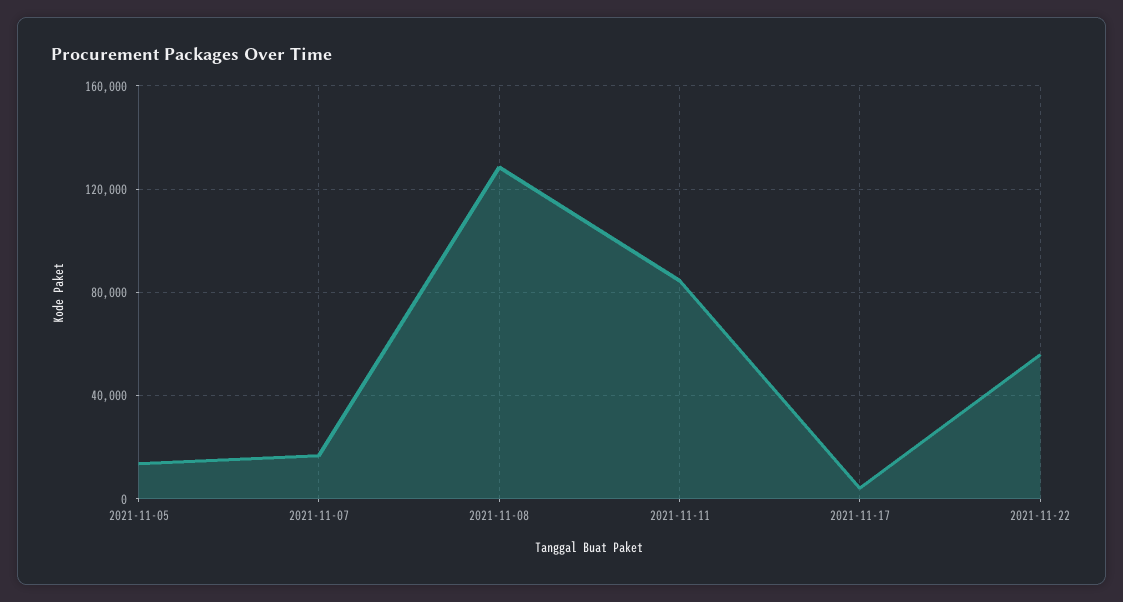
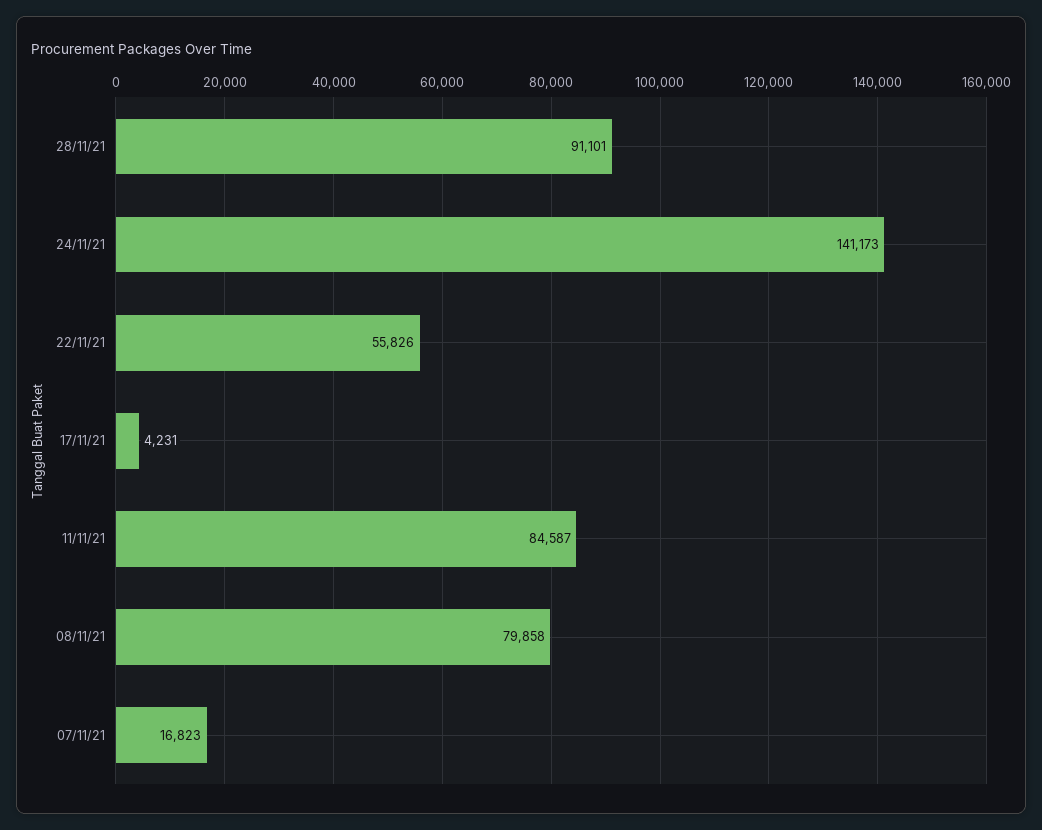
2021-11-05: 15000 -> none
2021-11-08: 130000 -> 79858
28/11/21: none -> 91101
24/11/21: none -> 141173

